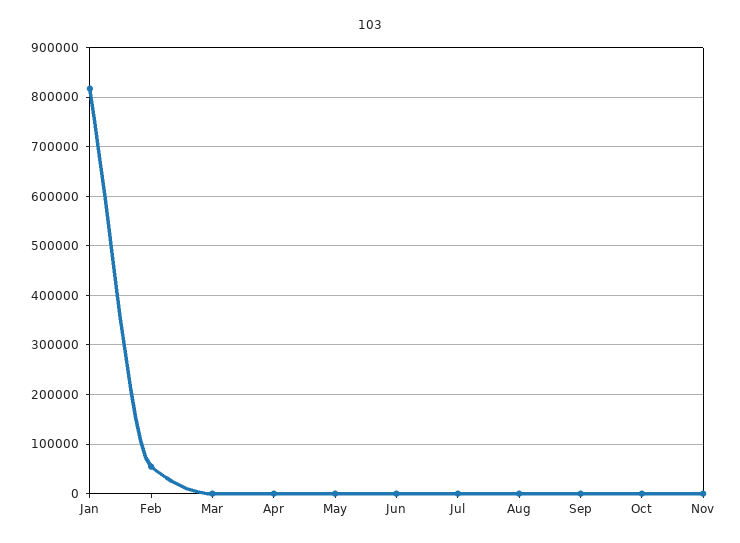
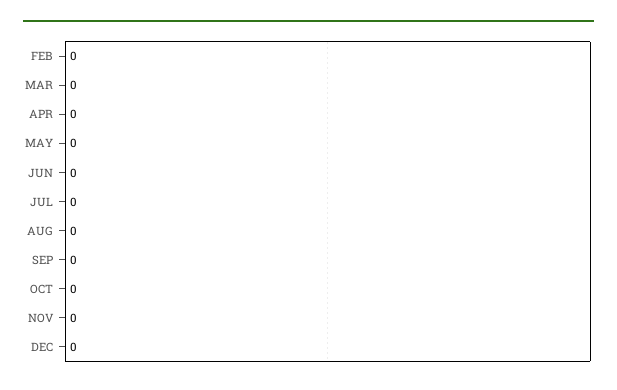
Jan: 820000 -> none
Feb: 60000 -> 0
DEC: none -> 0

